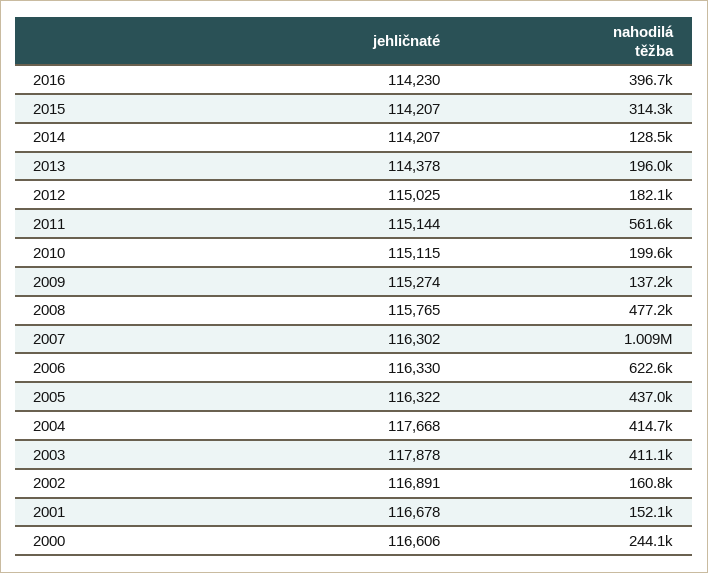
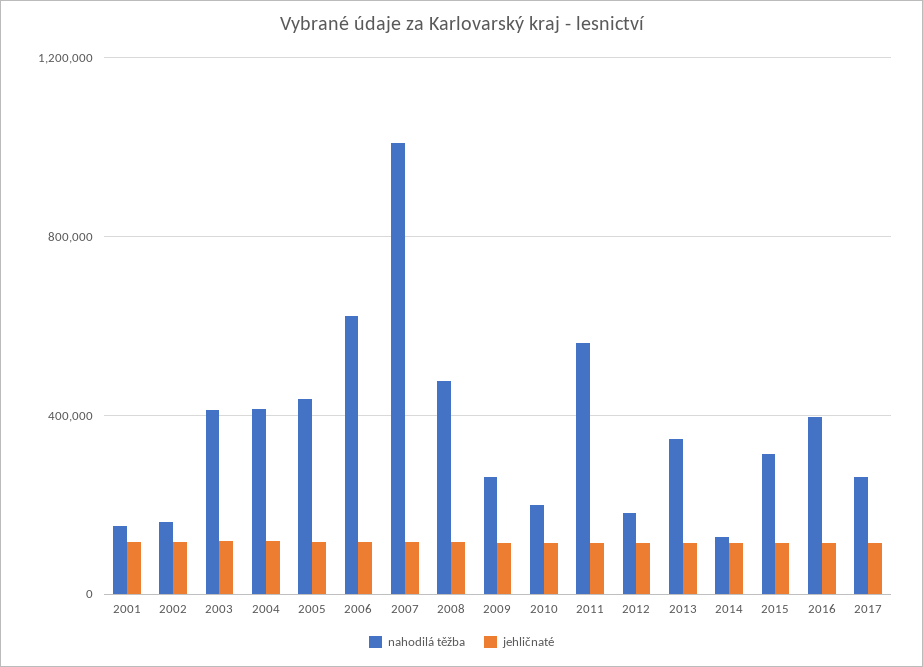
nahodilá těžba, 2013: 196000 -> 350000
nahodilá těžba, 2009: 137200 -> 250000
jehličnaté, 2000: 116606 -> none
nahodilá těžba, 2000: 244100 -> none
nahodilá těžba, 2017: none -> 250000
jehličnaté, 2017: none -> 100000

